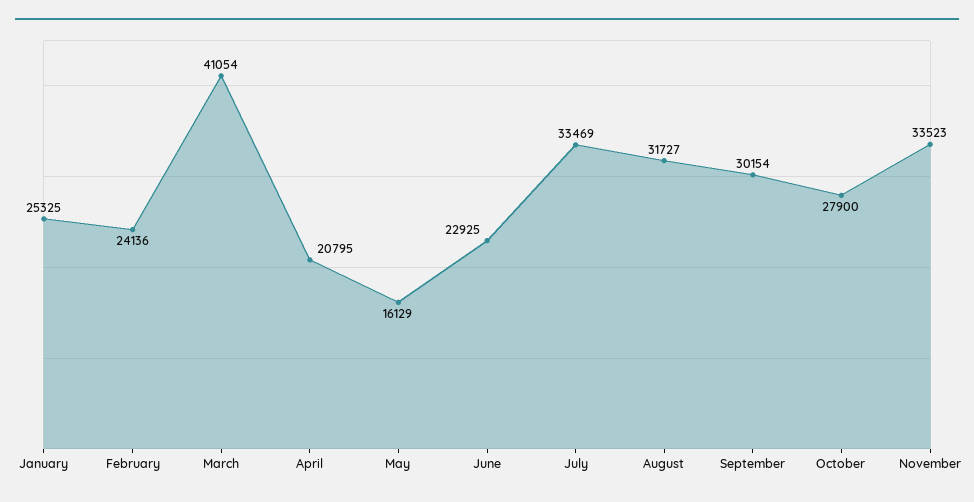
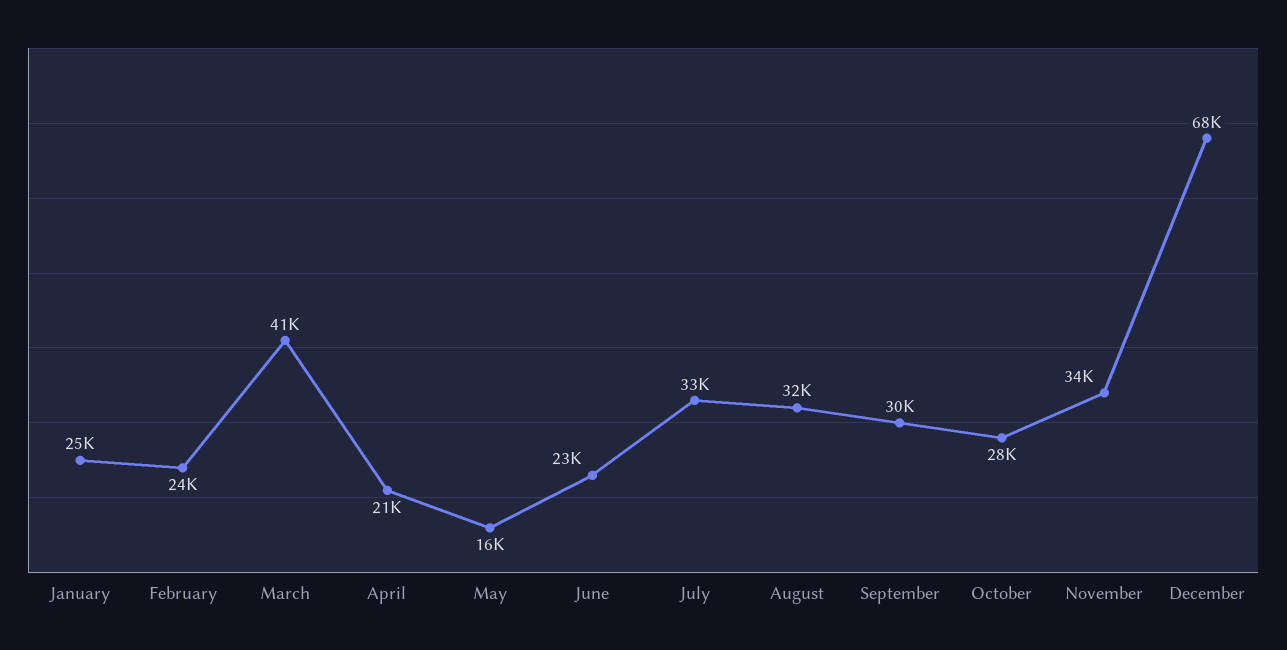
December: none -> 68000

